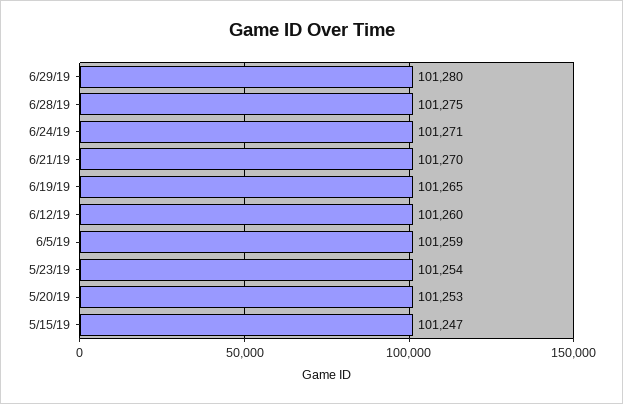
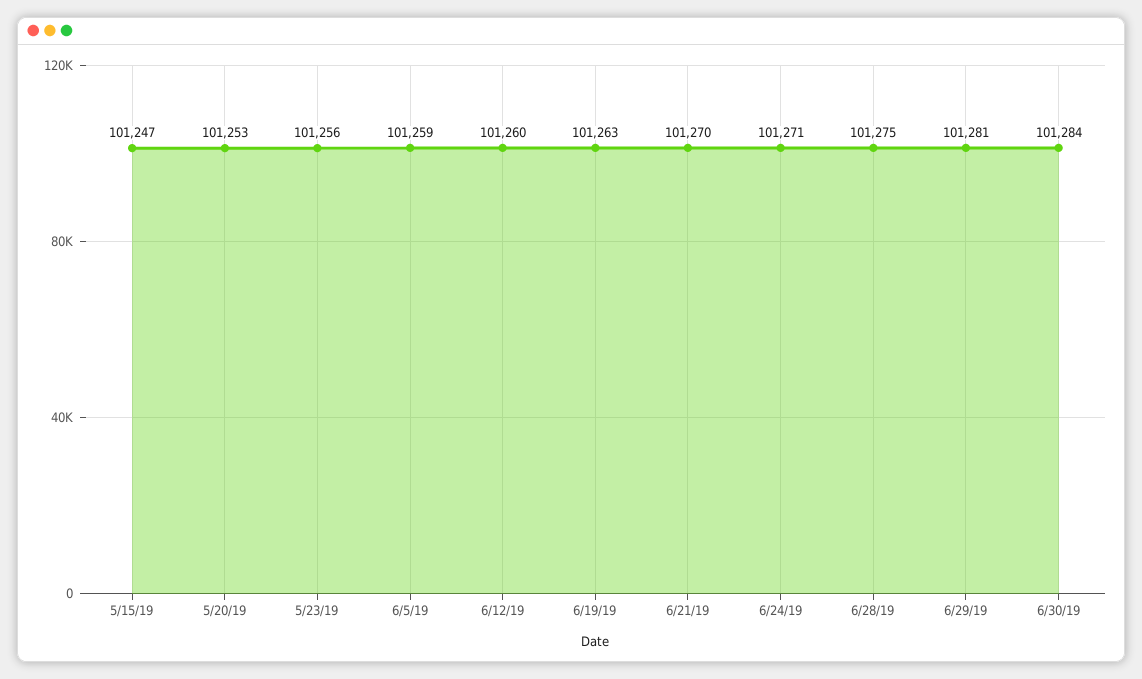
6/29/19: 101280 -> 101281
6/19/19: 101265 -> 101263
5/23/19: 101254 -> 101256
6/30/19: none -> 101284

